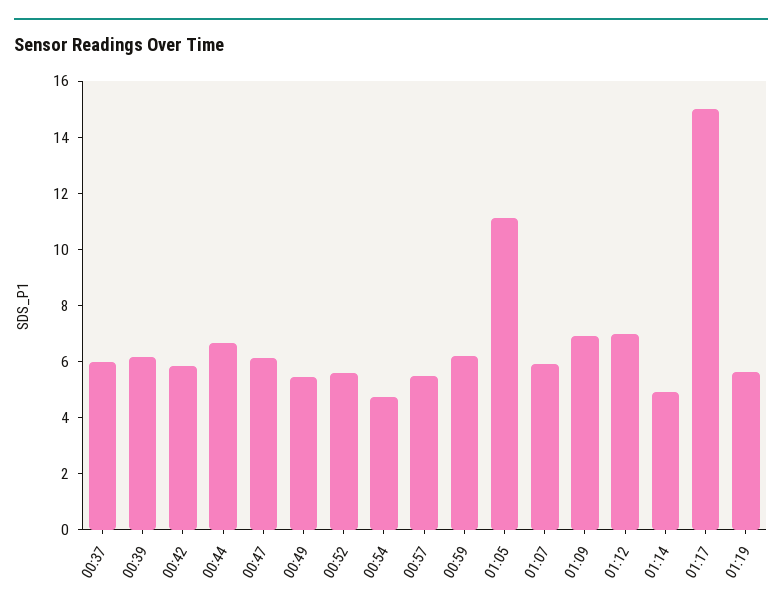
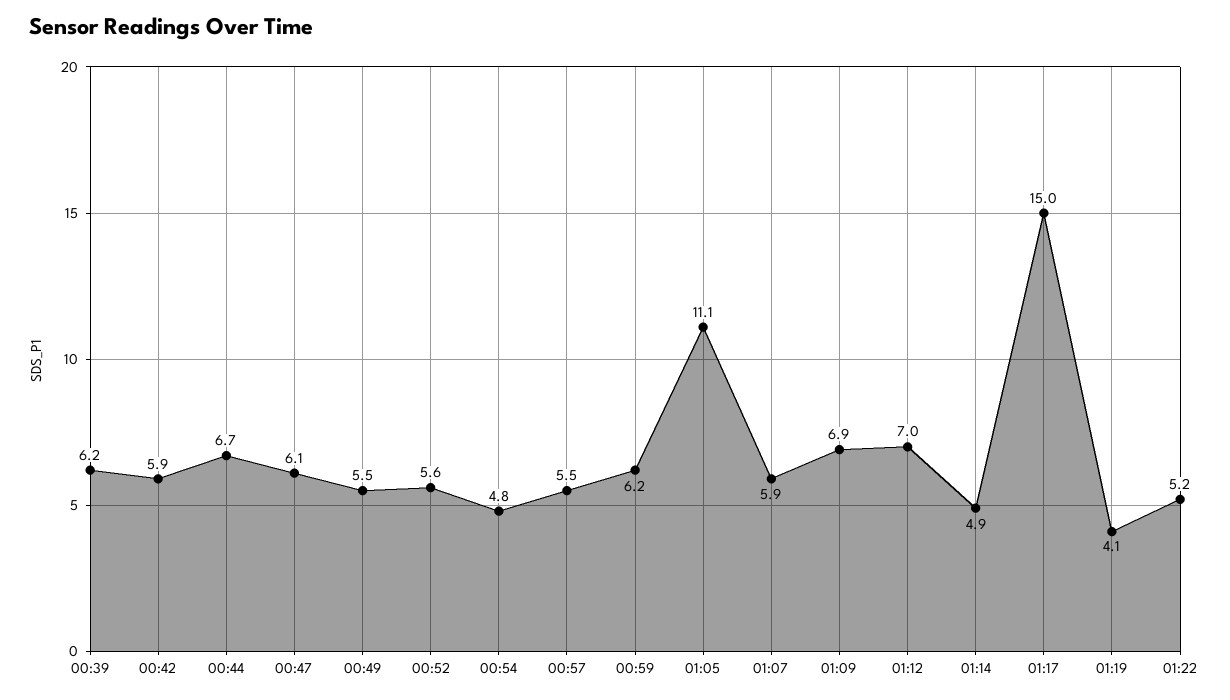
00:37: 6 -> none
01:19: 5.5 -> 4.1
01:22: none -> 5.2

